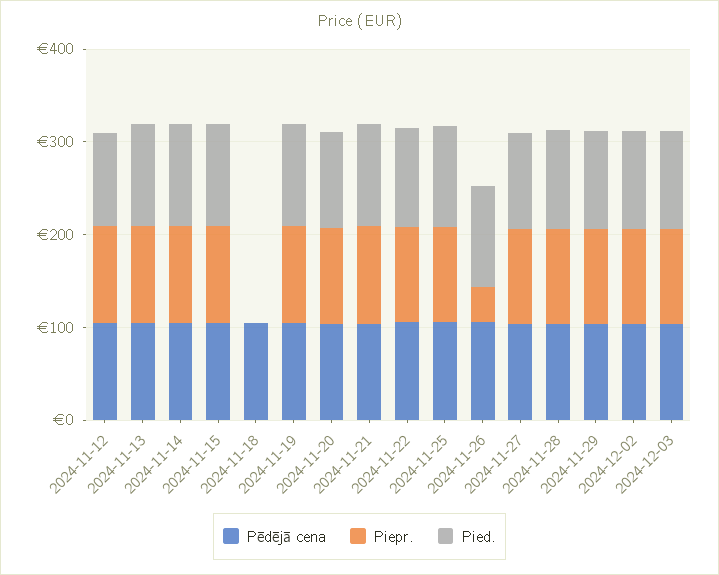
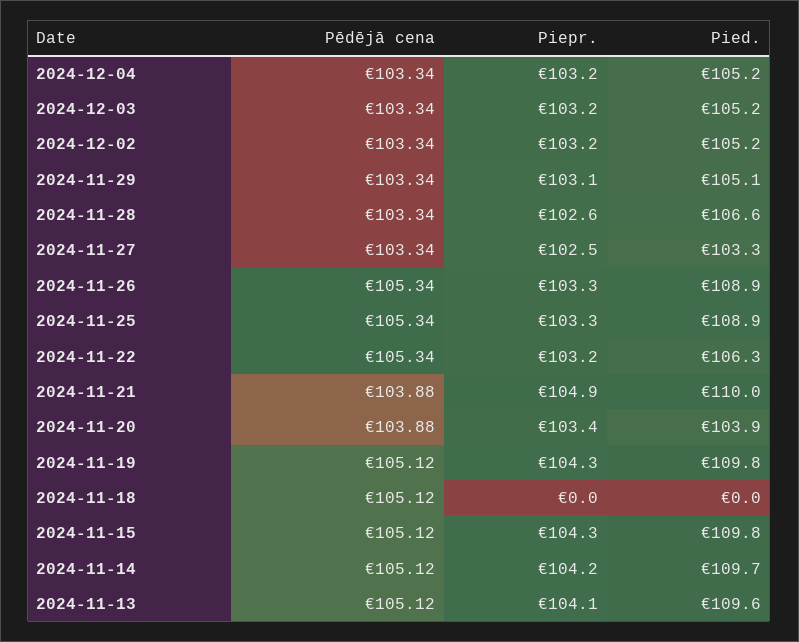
Pēdējā cena, 2024-11-12: 100 -> none
Piepr., 2024-11-12: 100 -> none
Pied., 2024-11-12: 100 -> none
Piepr., 2024-11-26: 40 -> 103.3
Pēdējā cena, 2024-12-04: none -> 103.34
Piepr., 2024-12-04: none -> 103.2
Pied., 2024-12-04: none -> 105.2

